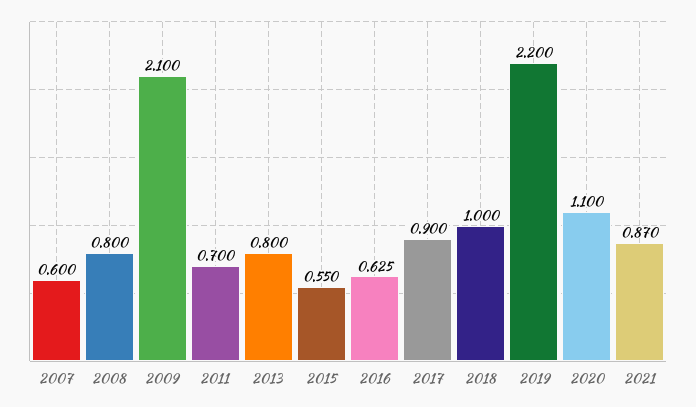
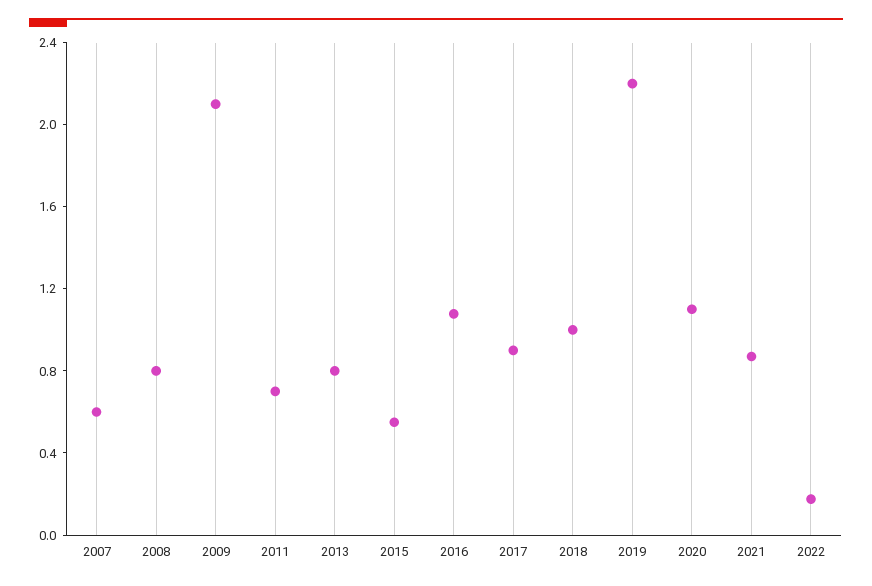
2016: 0.625 -> 1.1
2022: none -> 0.2

